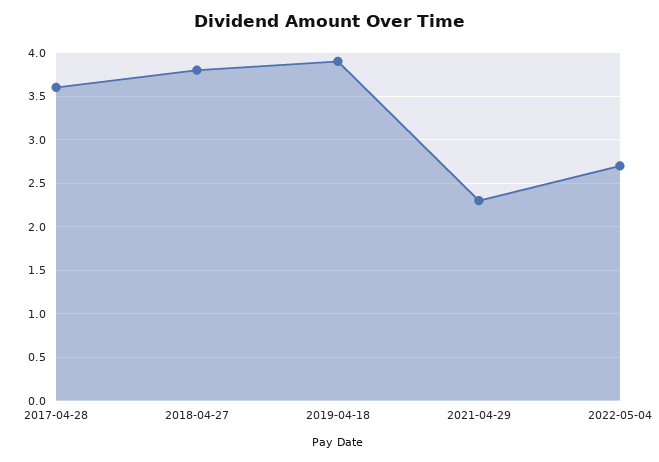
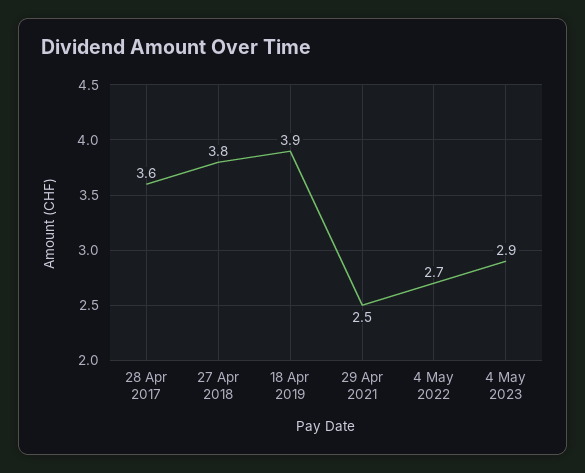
2021-04-29: 2.3 -> 2.5
4 May 2023: none -> 2.9

